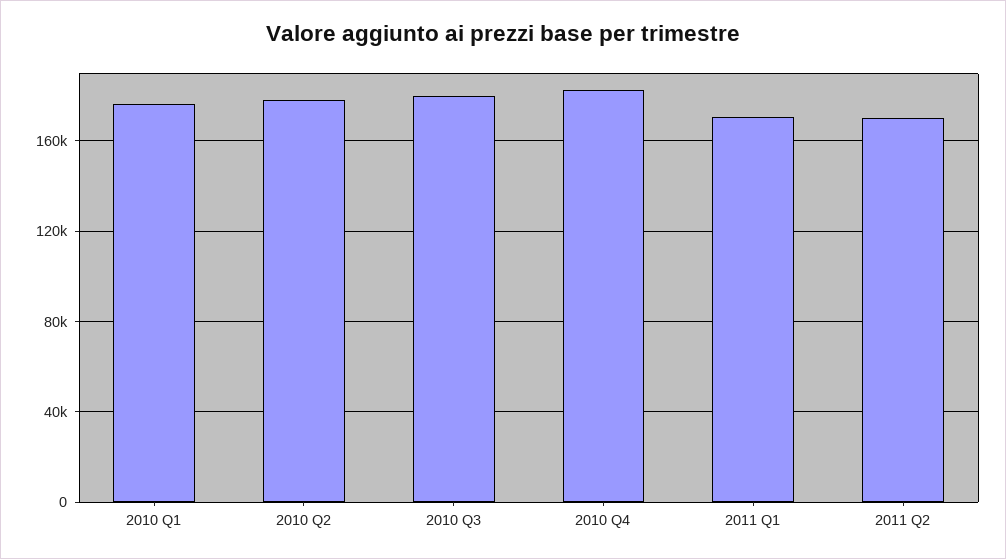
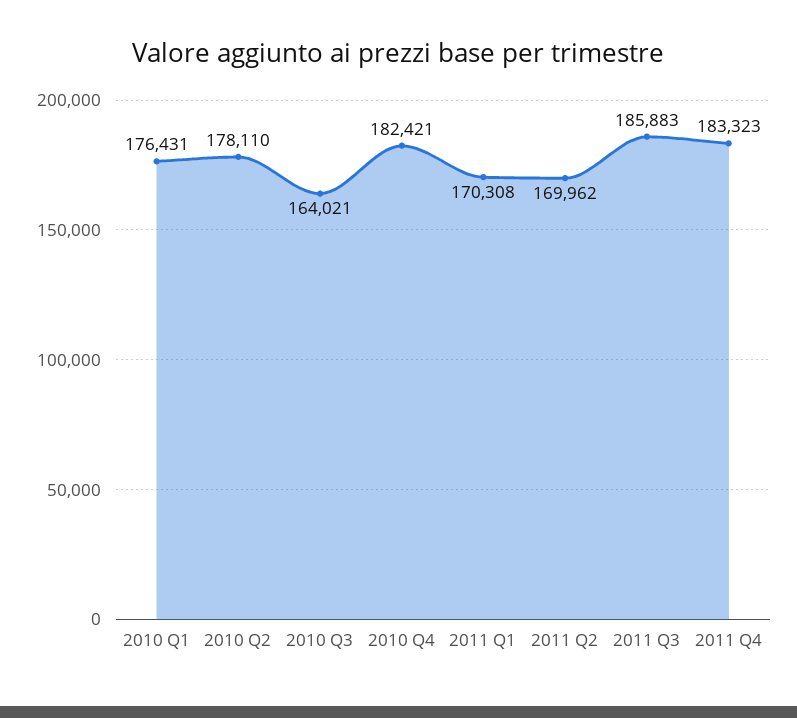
2010 Q3: 180000 -> 164021
2011 Q3: none -> 185883
2011 Q4: none -> 183323

